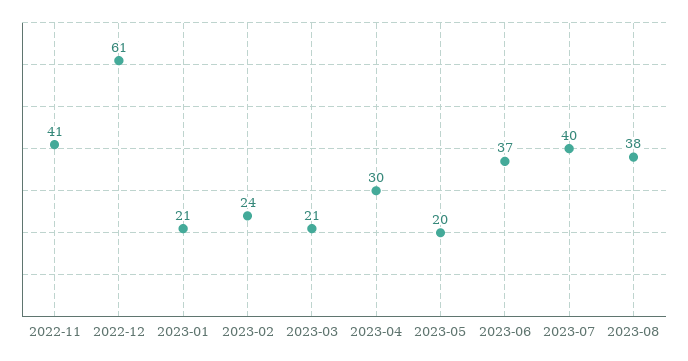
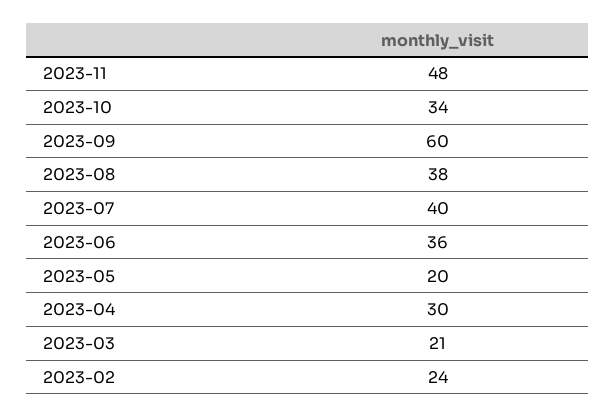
2022-11: 41 -> none
2022-12: 61 -> none
2023-01: 21 -> none
2023-06: 37 -> 36
2023-11: none -> 48
2023-10: none -> 34
2023-09: none -> 60

